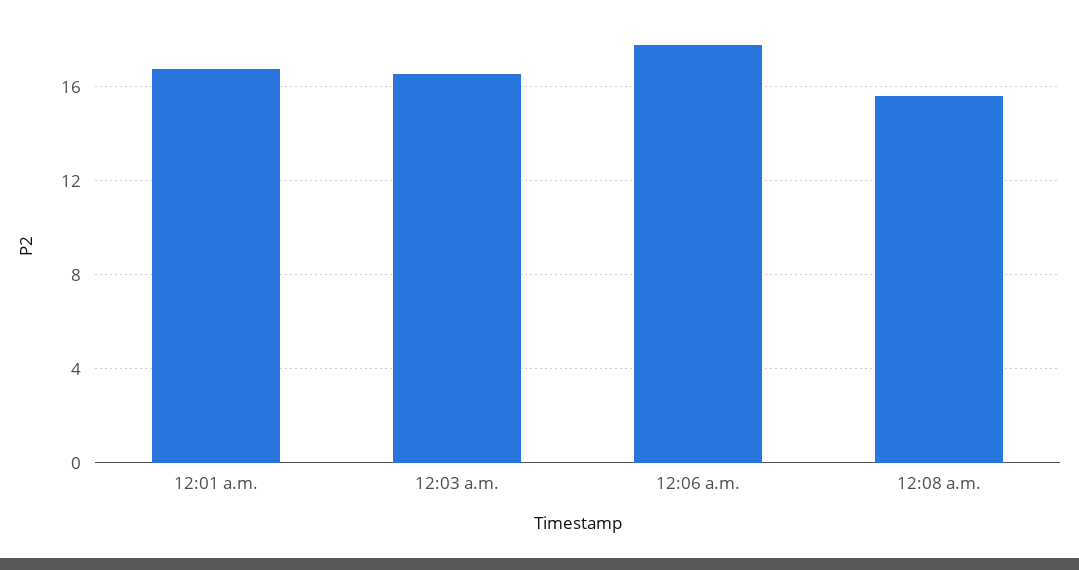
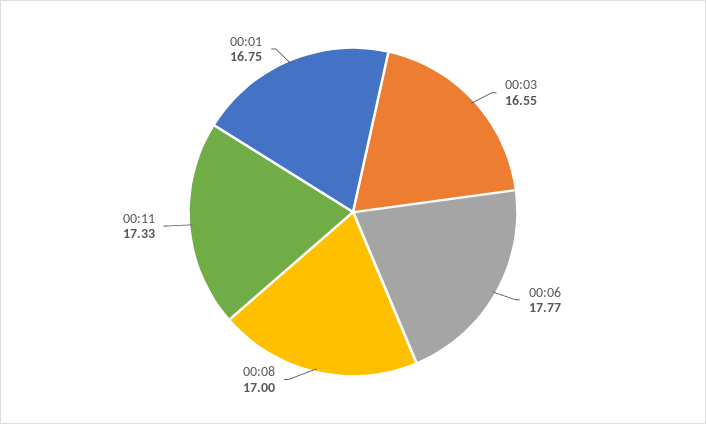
12:08 a.m.: 15.5 -> 17
00:11: none -> 17.33

